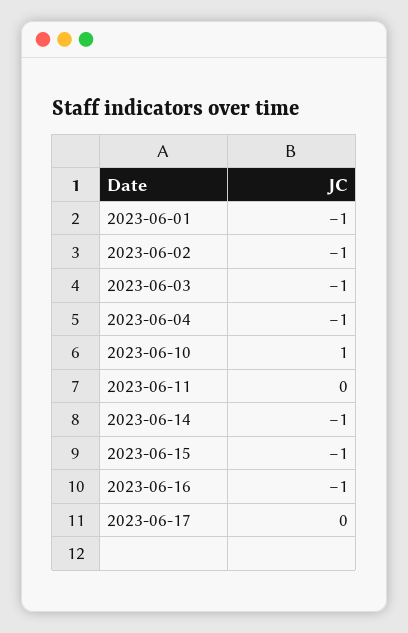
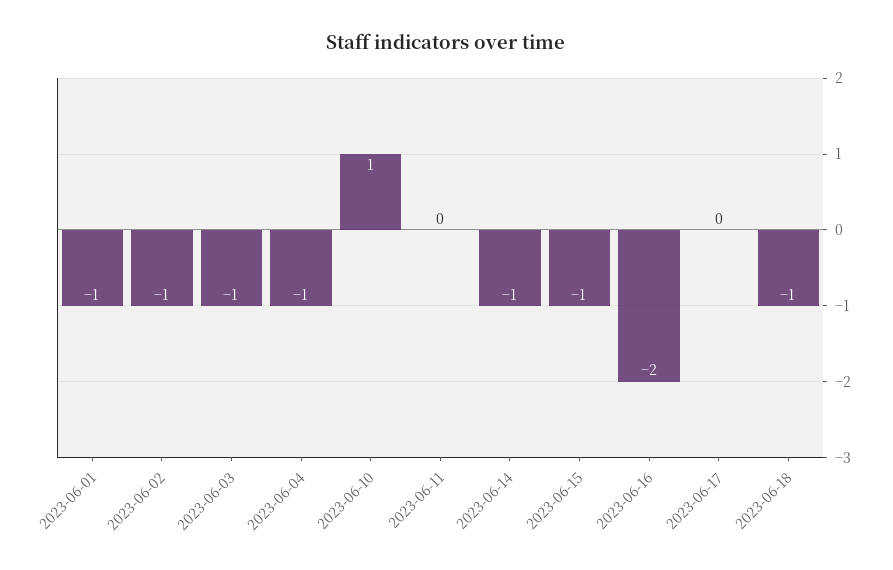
2023-06-16: -1 -> -2
2023-06-18: none -> -1

